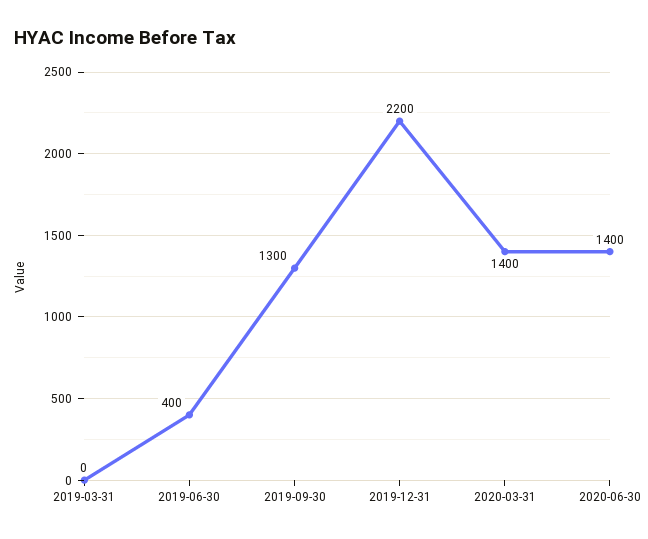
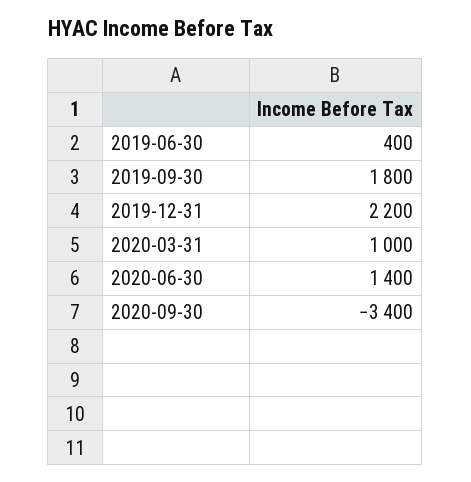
2019-03-31: 0 -> none
2019-09-30: 1300 -> 1800
2020-03-31: 1400 -> 1000
2020-09-30: none -> -3400

